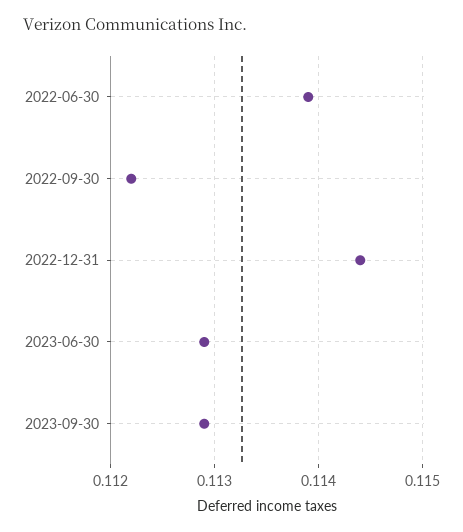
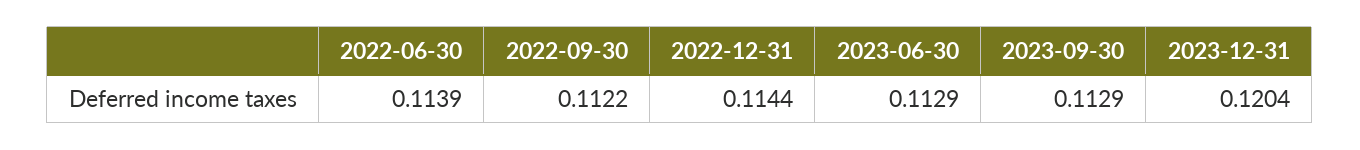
2023-12-31: none -> 0.1204

